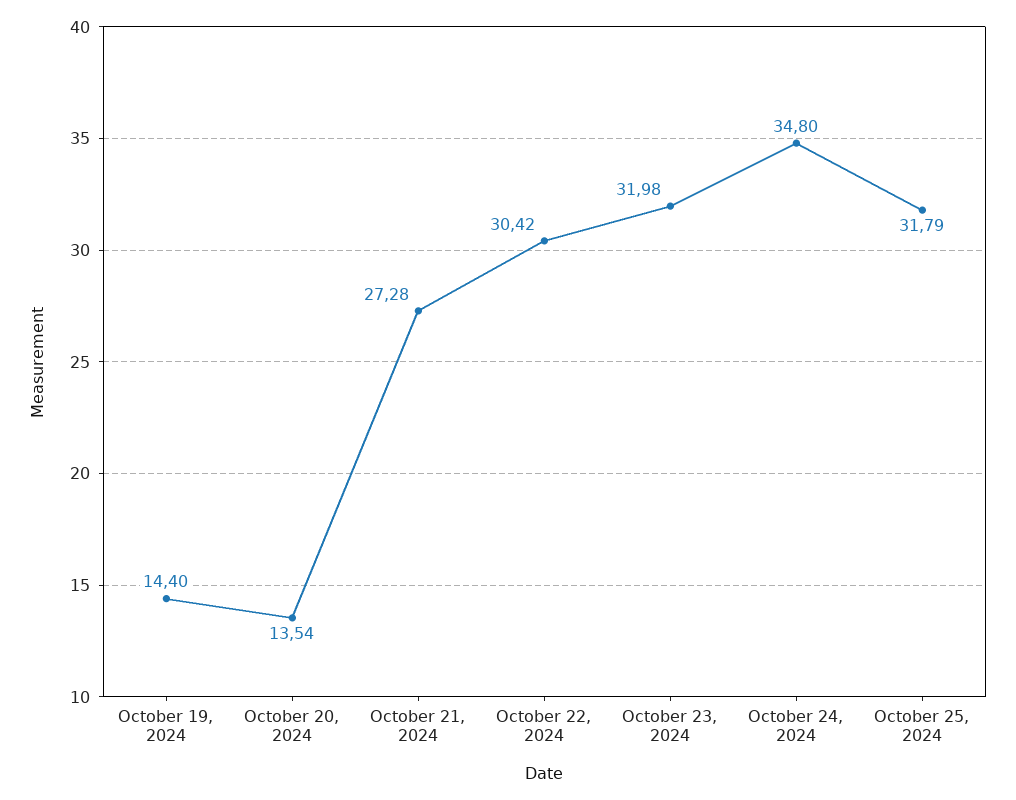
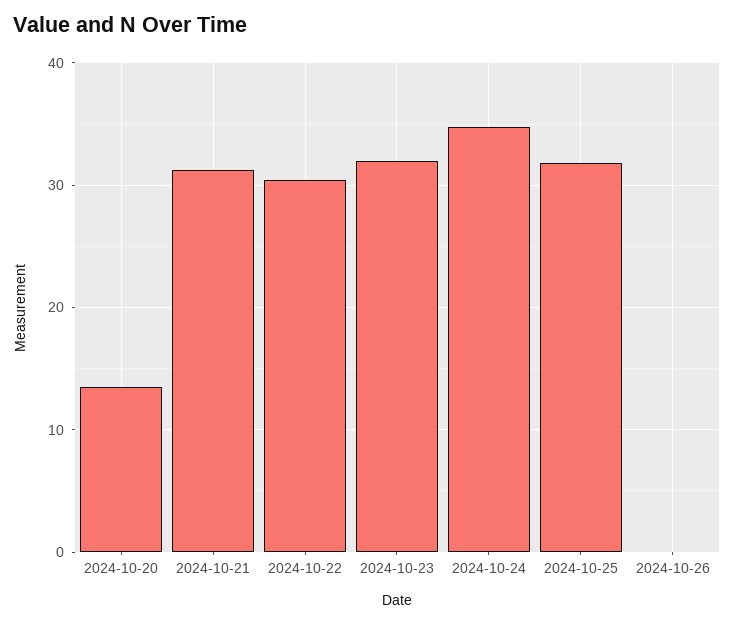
October 19, 2024: 14.4 -> none
October 21, 2024: 27.28 -> 31
2024-10-26: none -> 0

